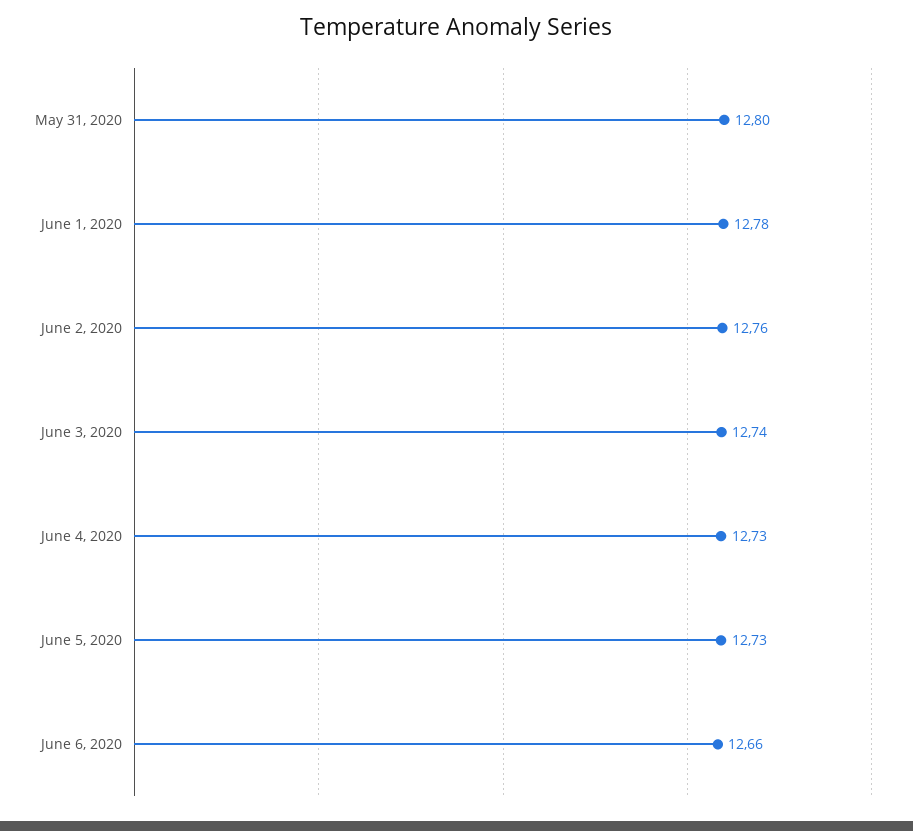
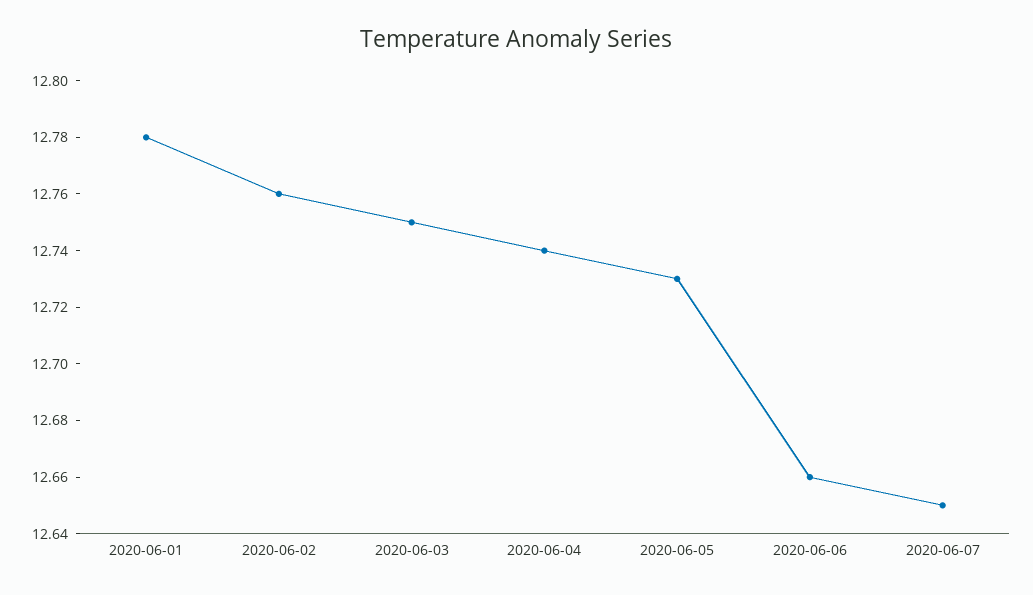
May 31, 2020: 12.8 -> none
June 3, 2020: 12.74 -> 12.75
June 4, 2020: 12.73 -> 12.74
2020-06-07: none -> 12.65

